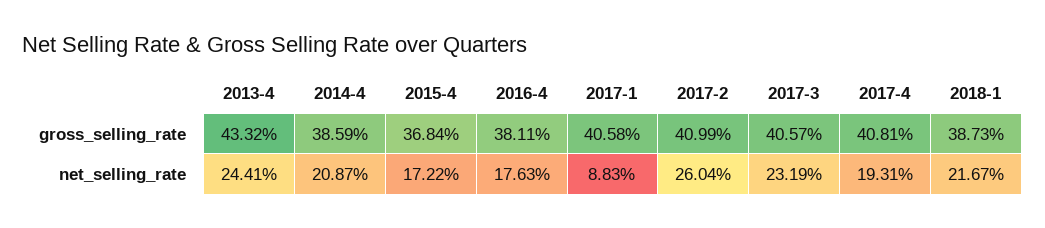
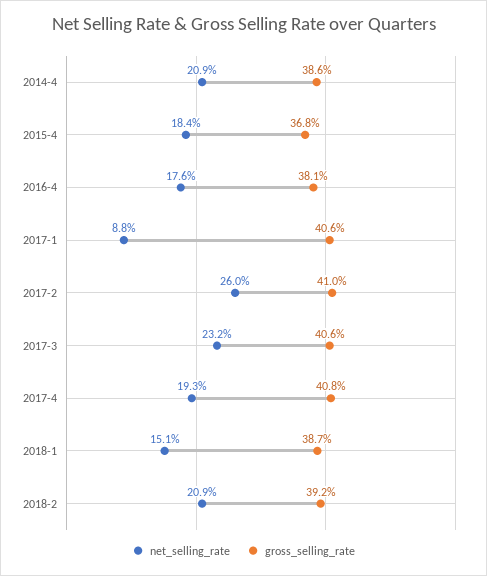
gross_selling_rate, 2013-4: 43.32 -> none
net_selling_rate, 2013-4: 24.41 -> none
net_selling_rate, 2015-4: 17.22 -> 18.4
net_selling_rate, 2018-1: 21.67 -> 15.1
net_selling_rate, 2018-2: none -> 20.9
gross_selling_rate, 2018-2: none -> 39.2

